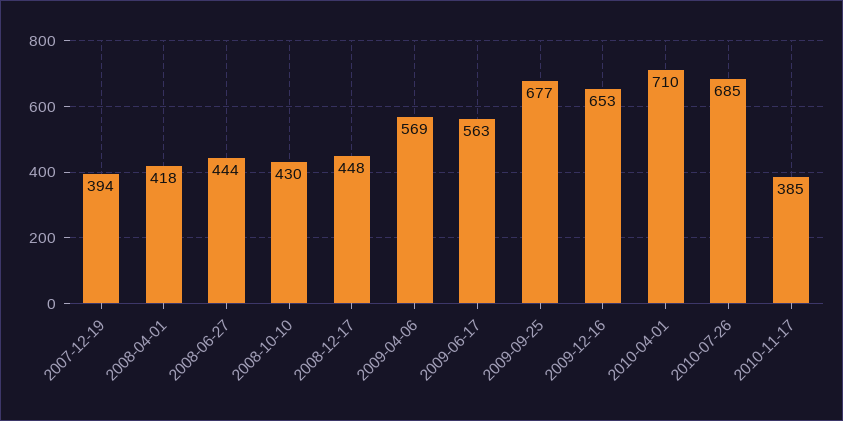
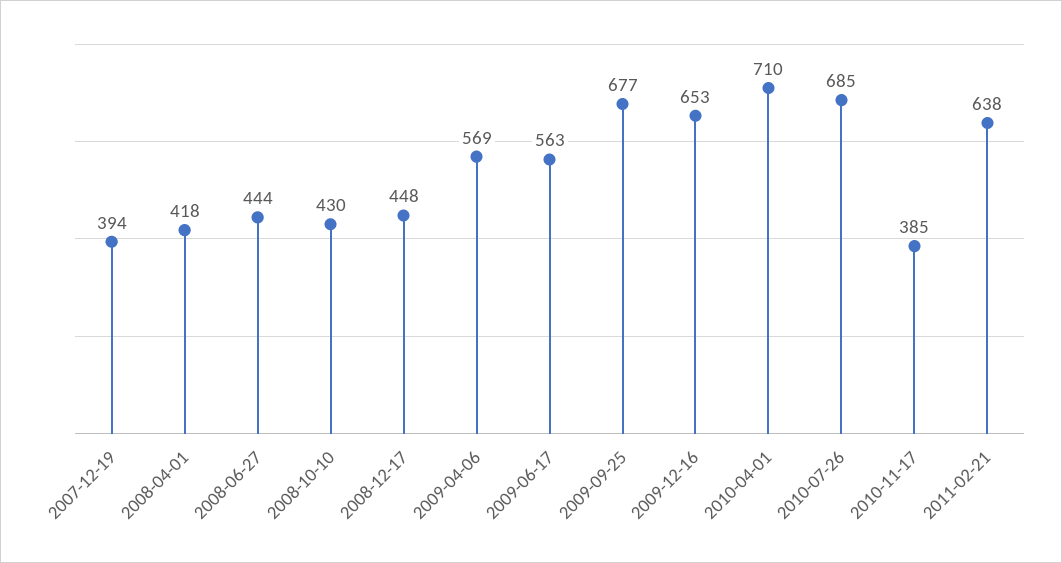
2011-02-21: none -> 638

